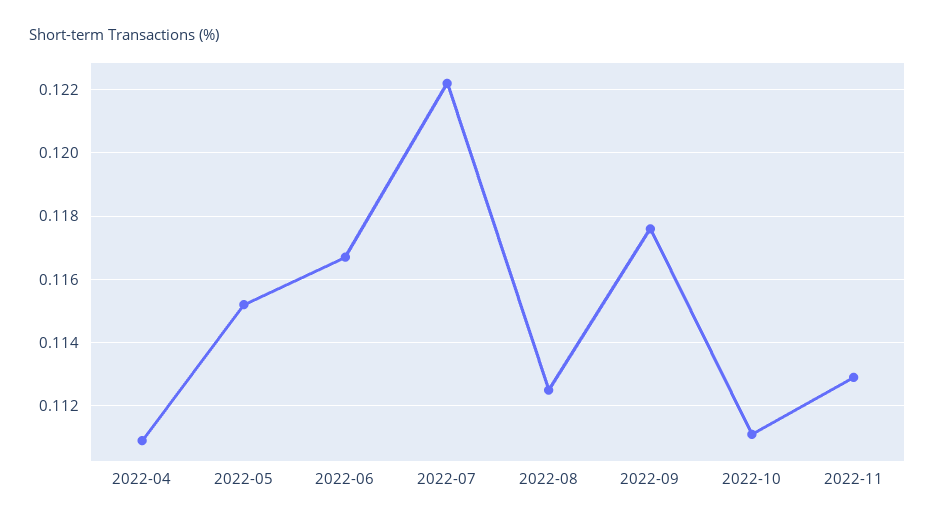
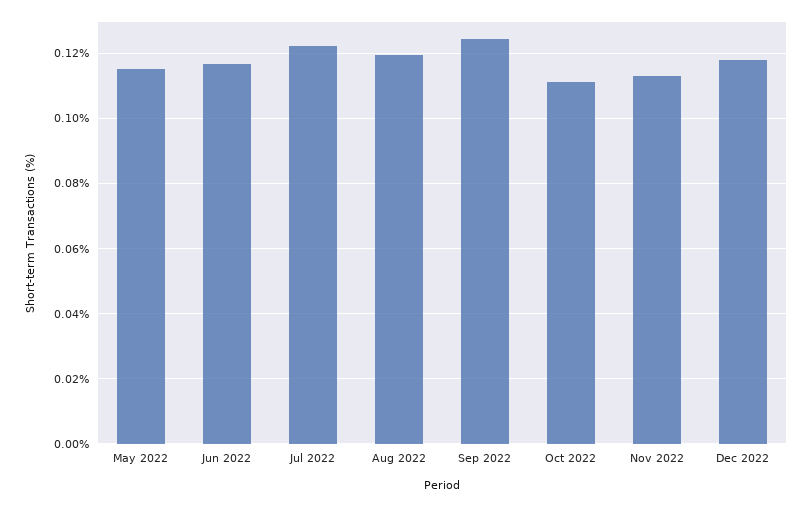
2022-04: 0.111 -> none
2022-08: 0.1125 -> 0.12
2022-09: 0.1175 -> 0.124
Dec 2022: none -> 0.118

